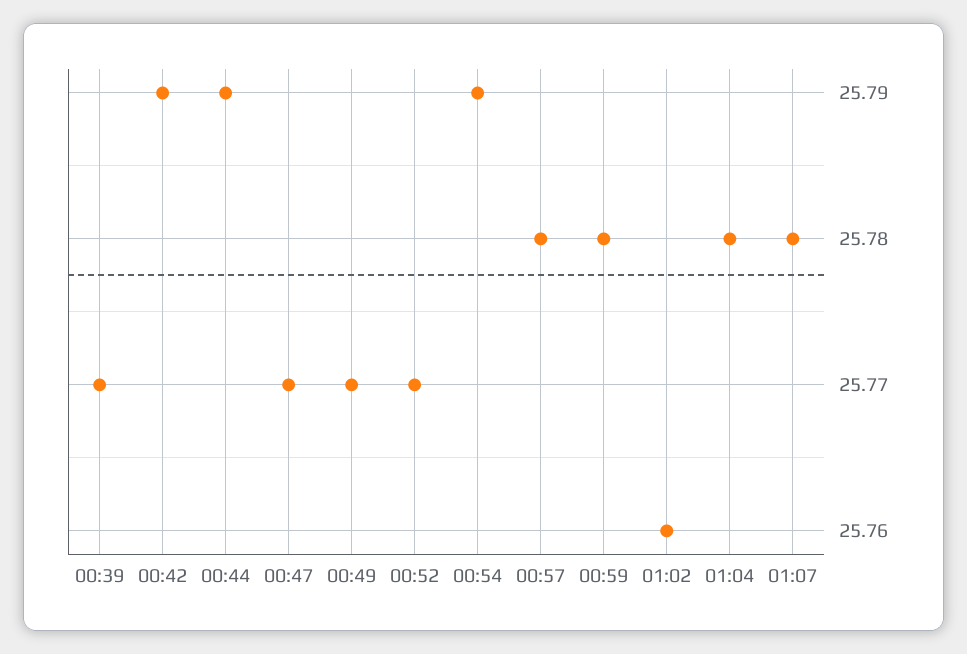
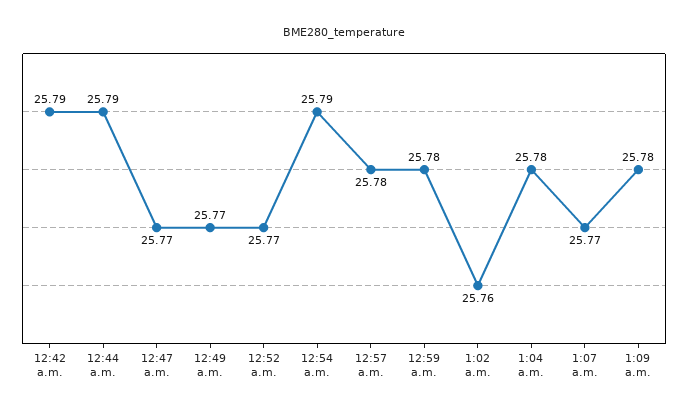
00:39: 25.77 -> none
01:07: 25.78 -> 25.77
1:09 a.m.: none -> 25.78

